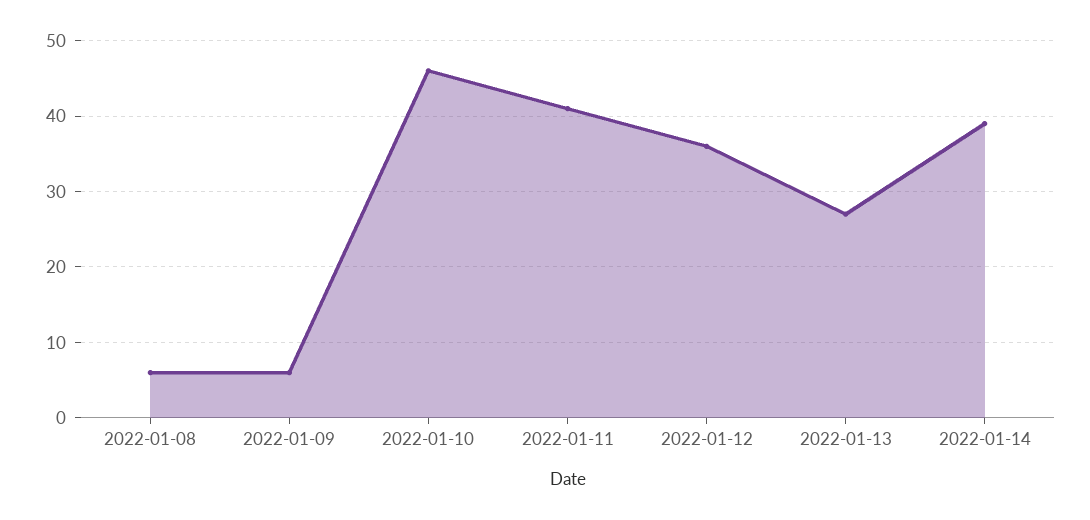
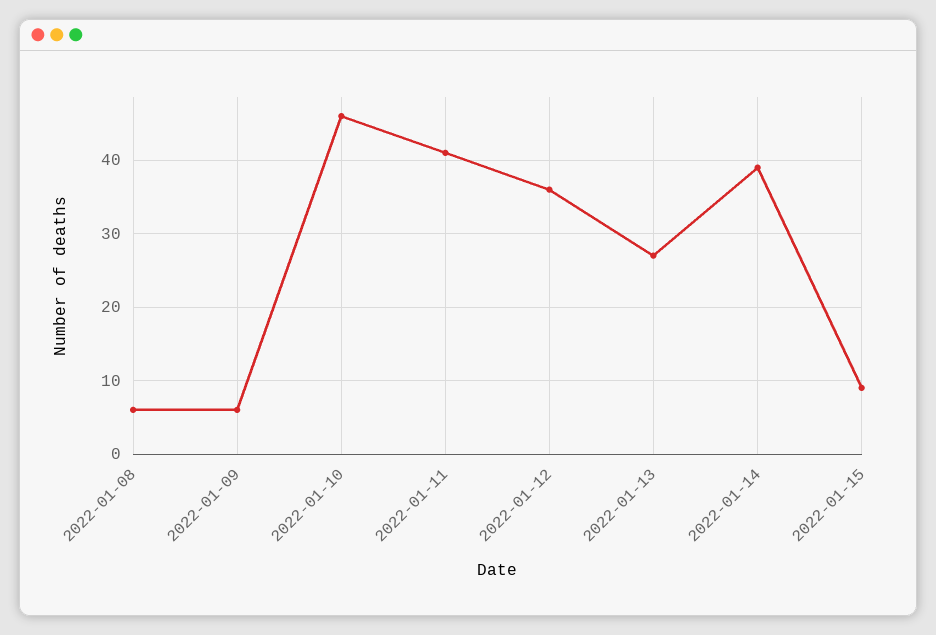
2022-01-15: none -> 9

